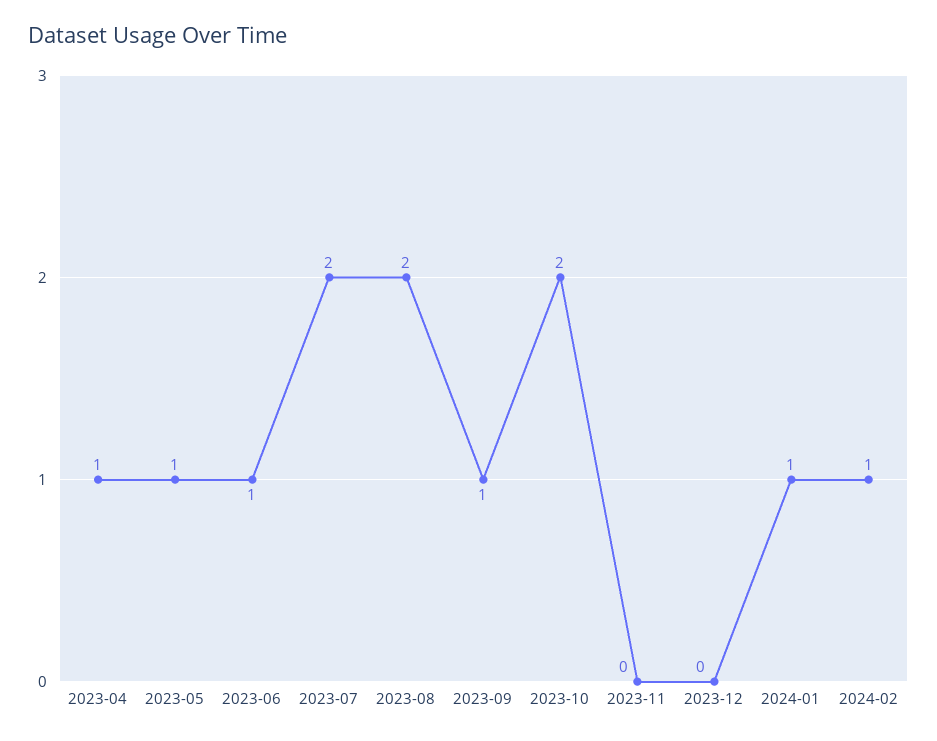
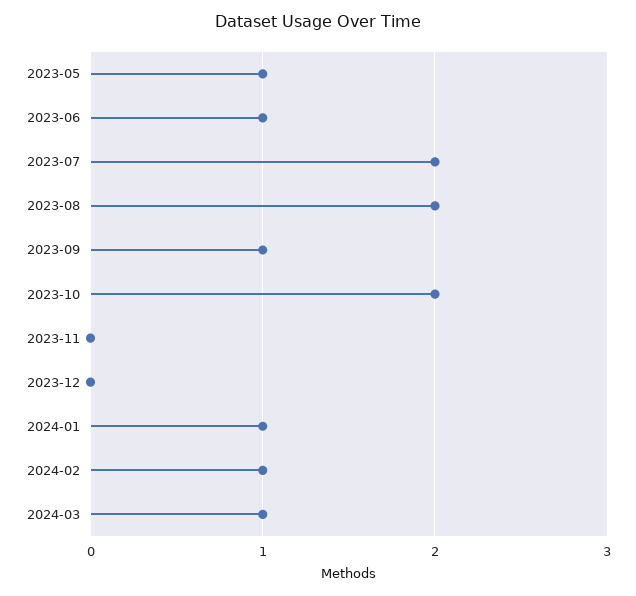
2023-04: 1 -> none
2024-03: none -> 1

